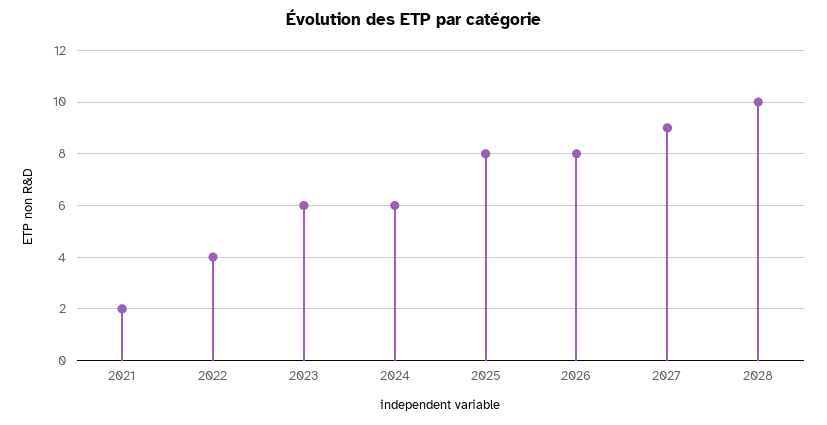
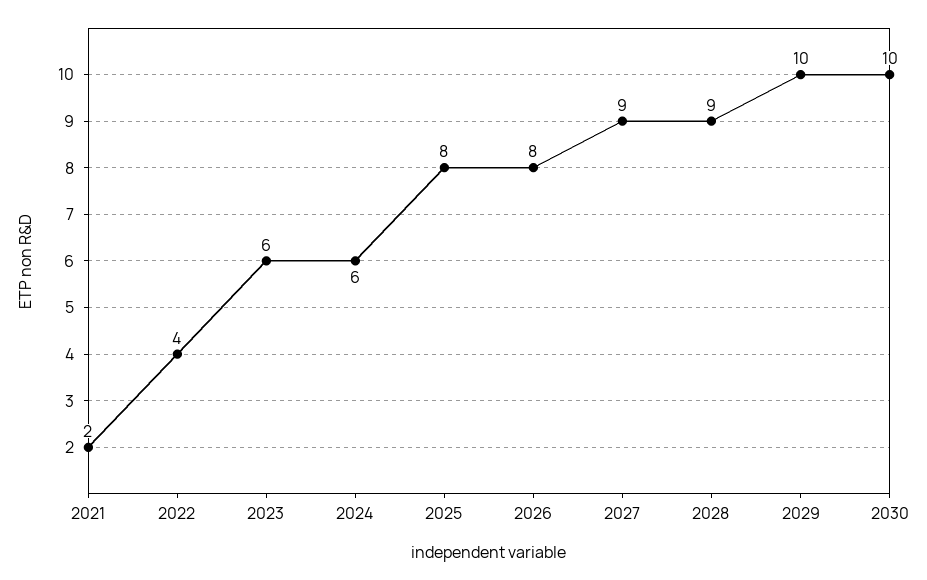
2028: 10 -> 9
2029: none -> 10
2030: none -> 10

